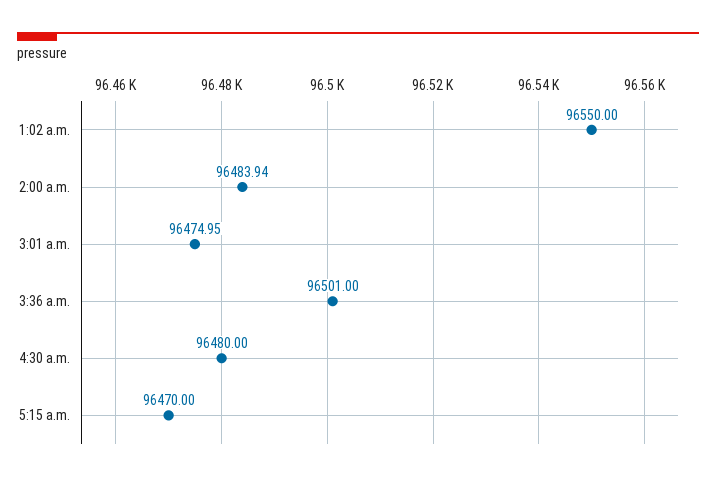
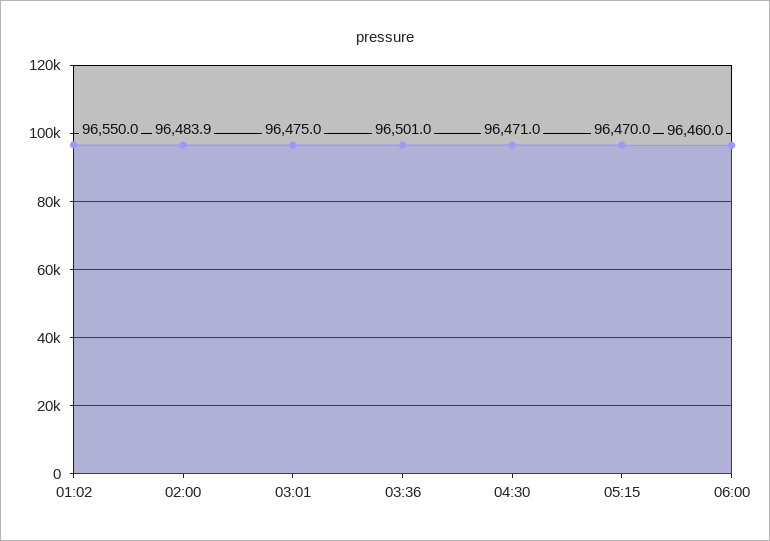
4:30 a.m.: 96480 -> 96471
06:00: none -> 96460

